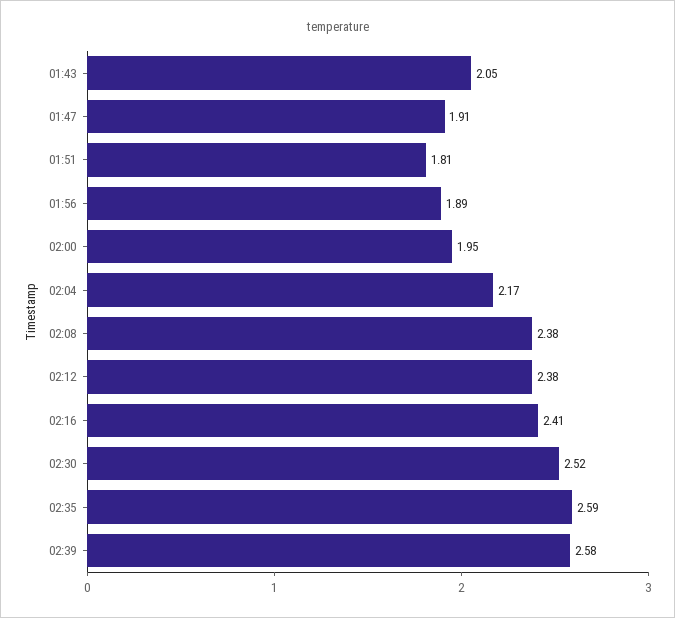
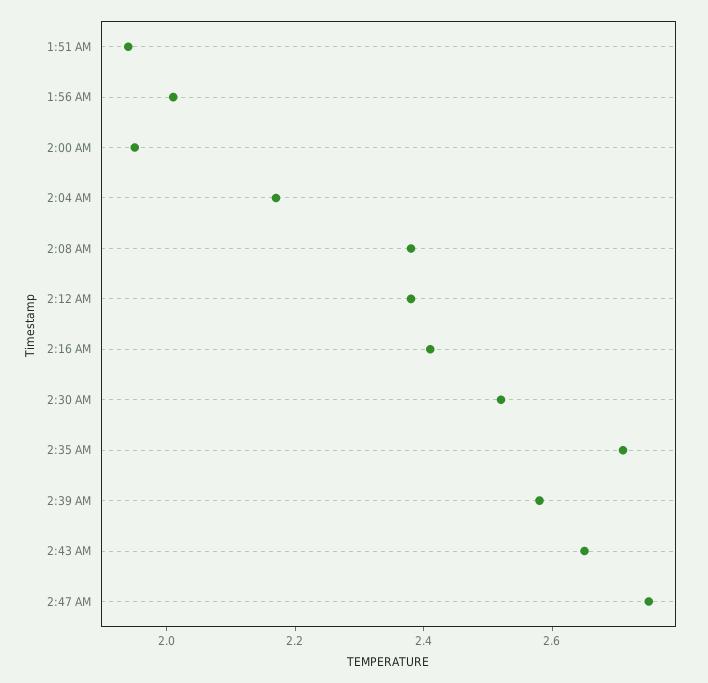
01:43: 2.05 -> none
01:47: 1.91 -> none
01:51: 1.81 -> 1.95
01:56: 1.89 -> 2
02:35: 2.59 -> 2.7
2:43 AM: none -> 2.65
2:47 AM: none -> 2.75

